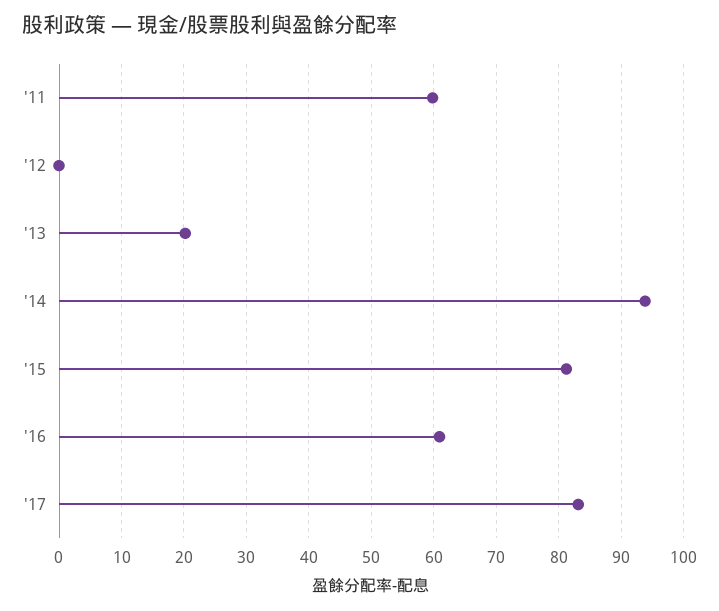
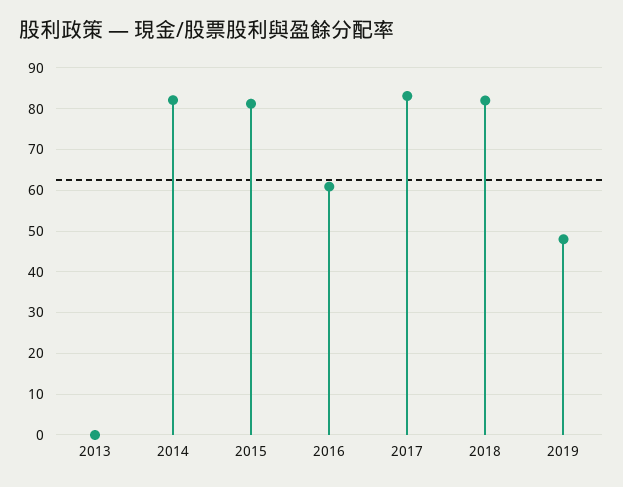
'11: 60 -> none
'12: 0 -> none
'13: 20 -> 0
'14: 94 -> 82
2018: none -> 82
2019: none -> 48

